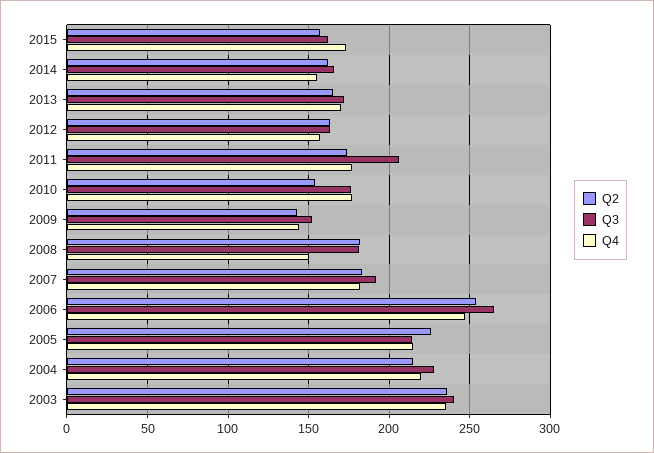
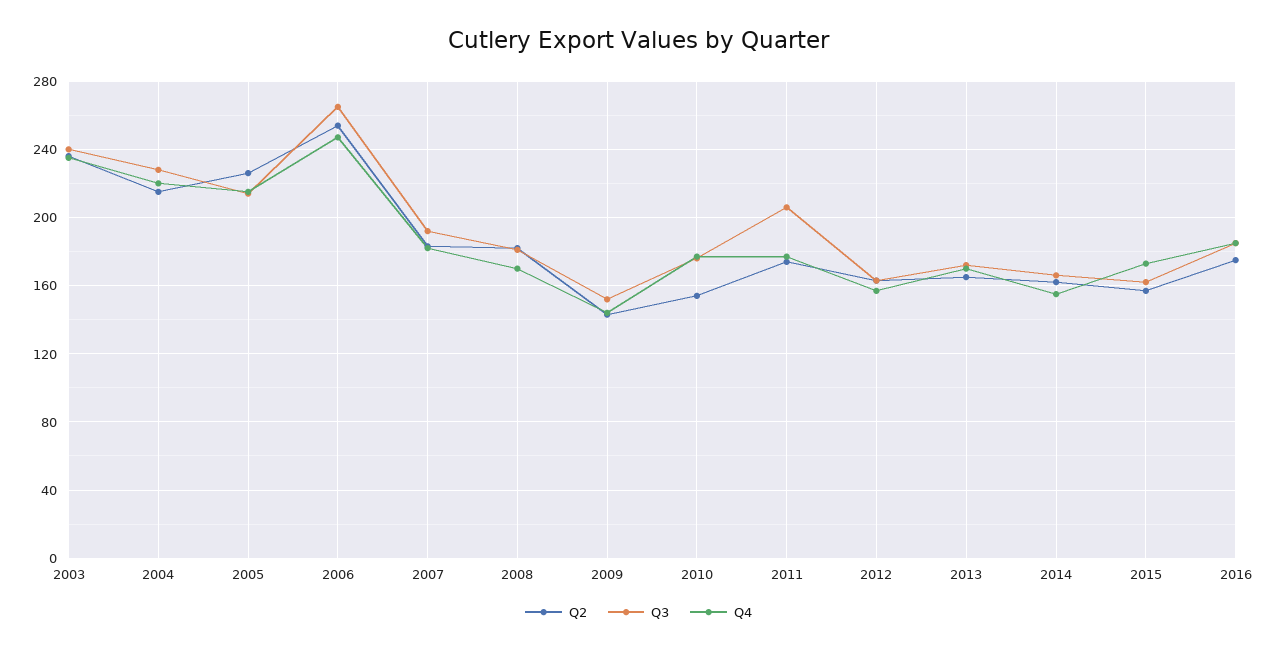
Q4, 2008: 150 -> 170
Q2, 2016: none -> 175
Q3, 2016: none -> 185
Q4, 2016: none -> 185

